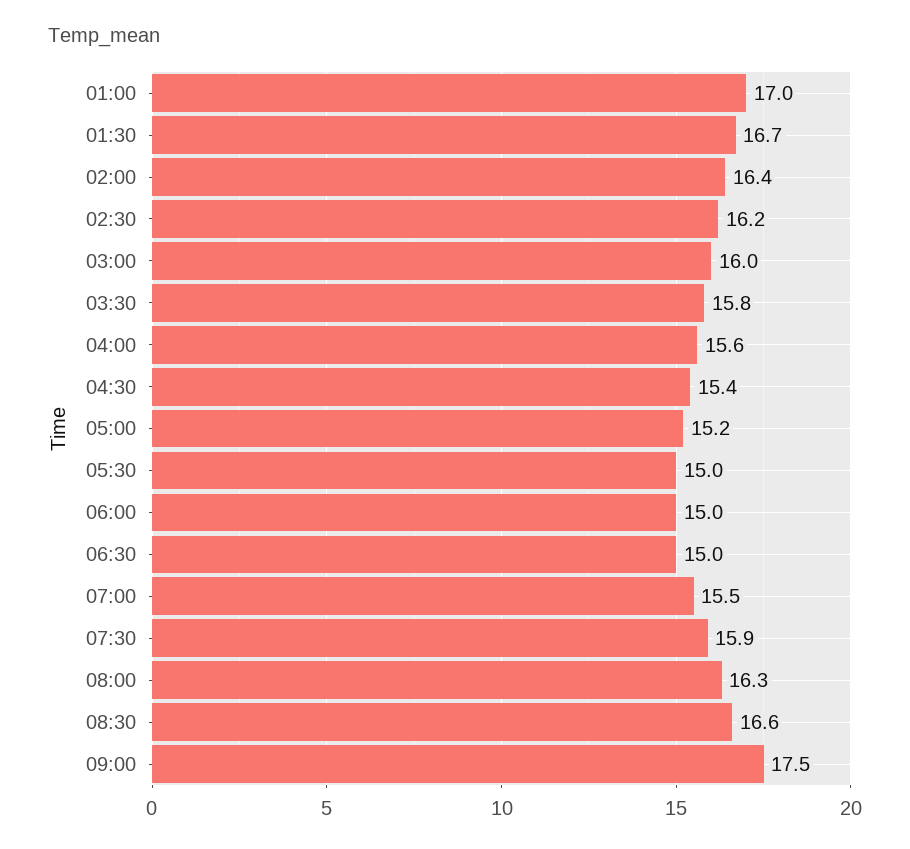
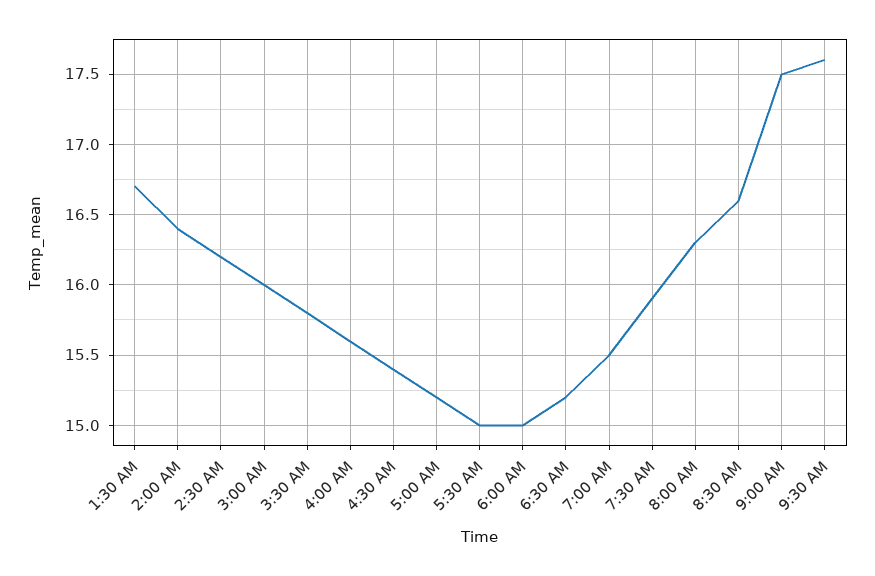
01:00: 17 -> none
06:30: 15 -> 15.2
9:30 AM: none -> 17.6

